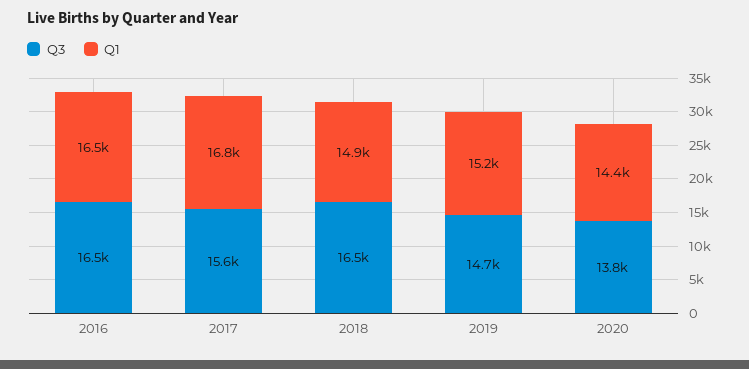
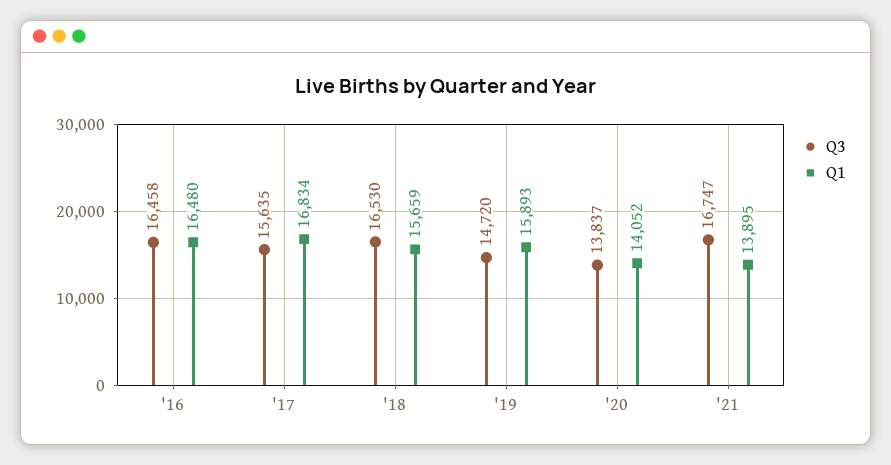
Q1, 2018: 14900 -> 15659
Q1, 2019: 15200 -> 15893
Q1, 2020: 14400 -> 14052
Q3, '21: none -> 16747
Q1, '21: none -> 13895

